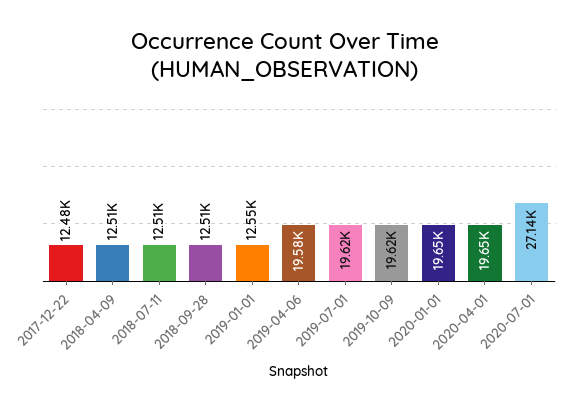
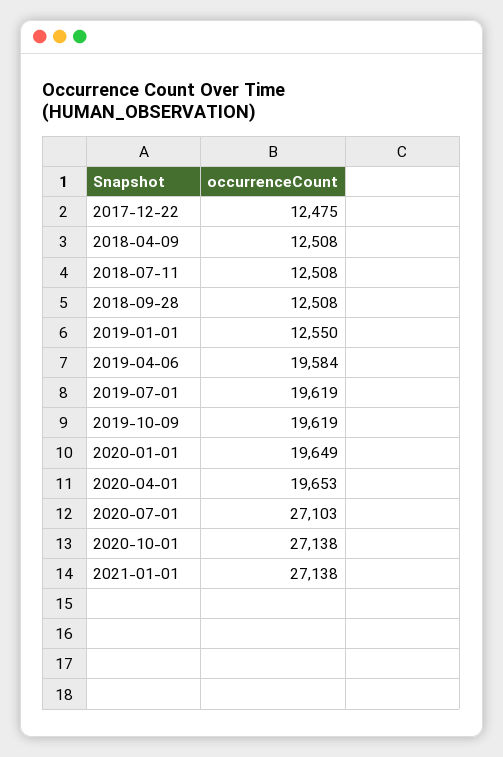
2020-07-01: 27140 -> 27103
2020-10-01: none -> 27138
2021-01-01: none -> 27138

